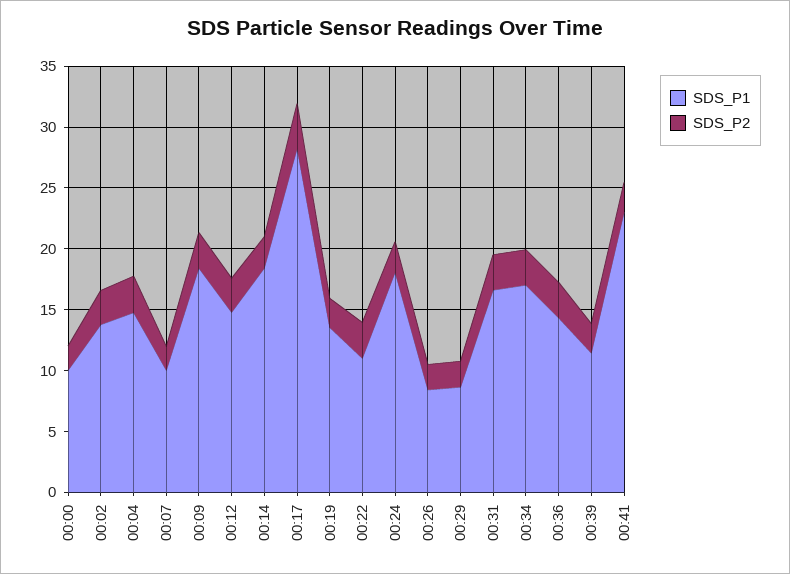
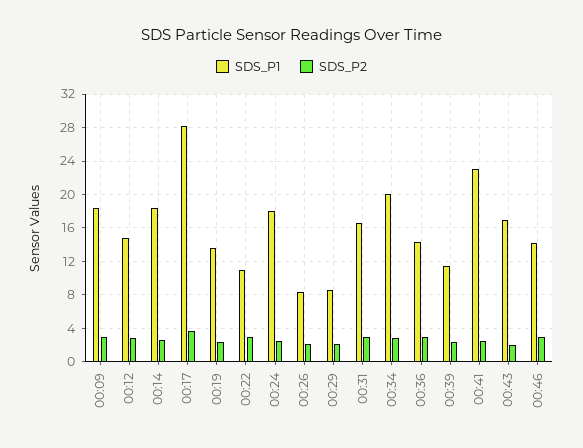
SDS_P1, 00:00: 10 -> none
SDS_P2, 00:00: 2 -> none
SDS_P1, 00:02: 14 -> none
SDS_P2, 00:02: 3 -> none
SDS_P1, 00:04: 15 -> none
SDS_P2, 00:04: 3 -> none
SDS_P1, 00:07: 10 -> none
SDS_P2, 00:07: 2 -> none
SDS_P1, 00:34: 17 -> 20
SDS_P1, 00:43: none -> 17
SDS_P2, 00:43: none -> 2
SDS_P1, 00:46: none -> 14
SDS_P2, 00:46: none -> 3

